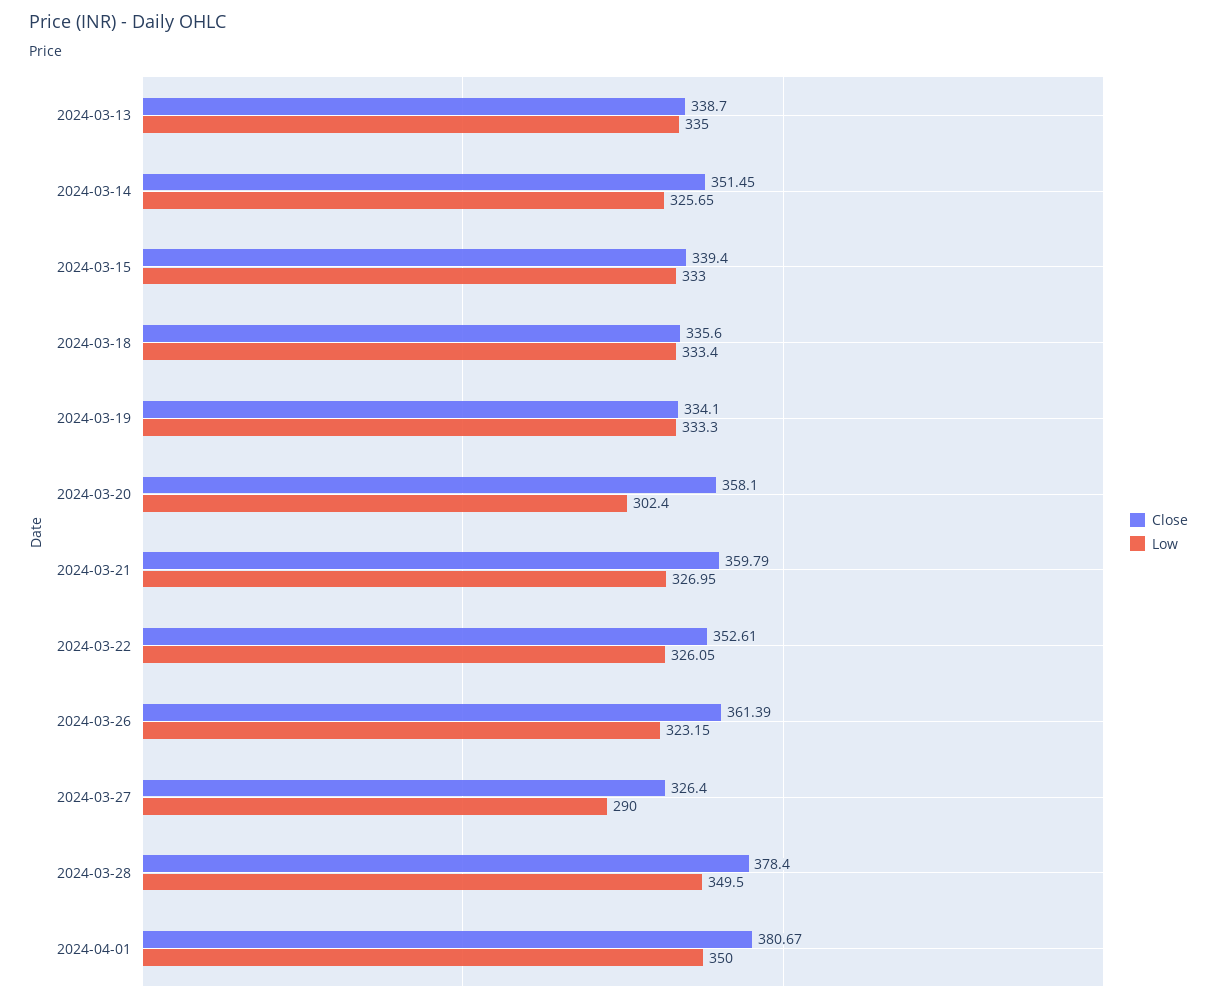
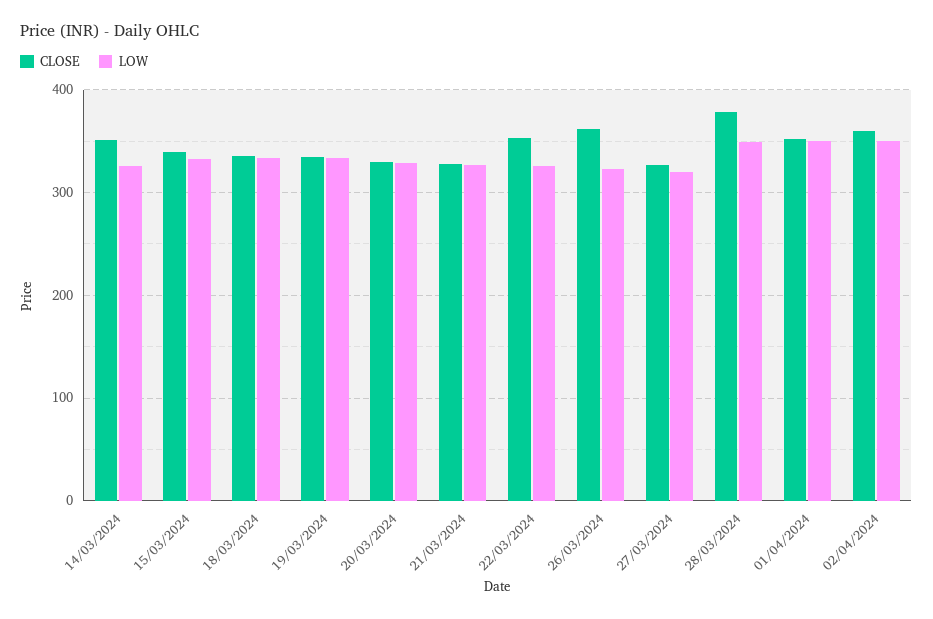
Close, 2024-03-13: 338.7 -> none
Low, 2024-03-13: 335 -> none
Close, 2024-03-20: 358.1 -> 330
Low, 2024-03-20: 302.4 -> 330
Close, 2024-03-21: 359.79 -> 330
Low, 2024-03-27: 290 -> 320
Close, 2024-04-01: 380.67 -> 350
Close, 02/04/2024: none -> 360
Low, 02/04/2024: none -> 350

